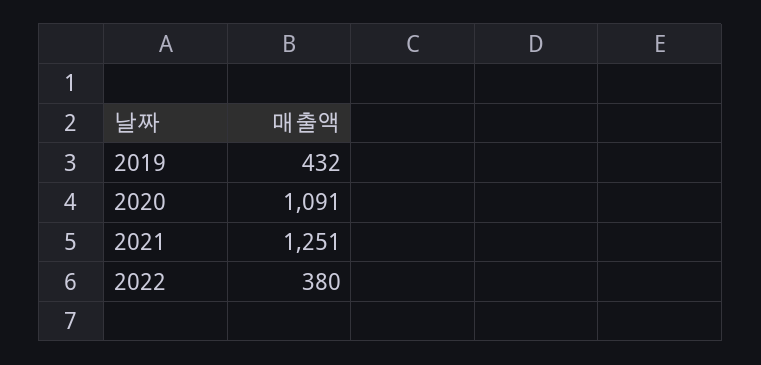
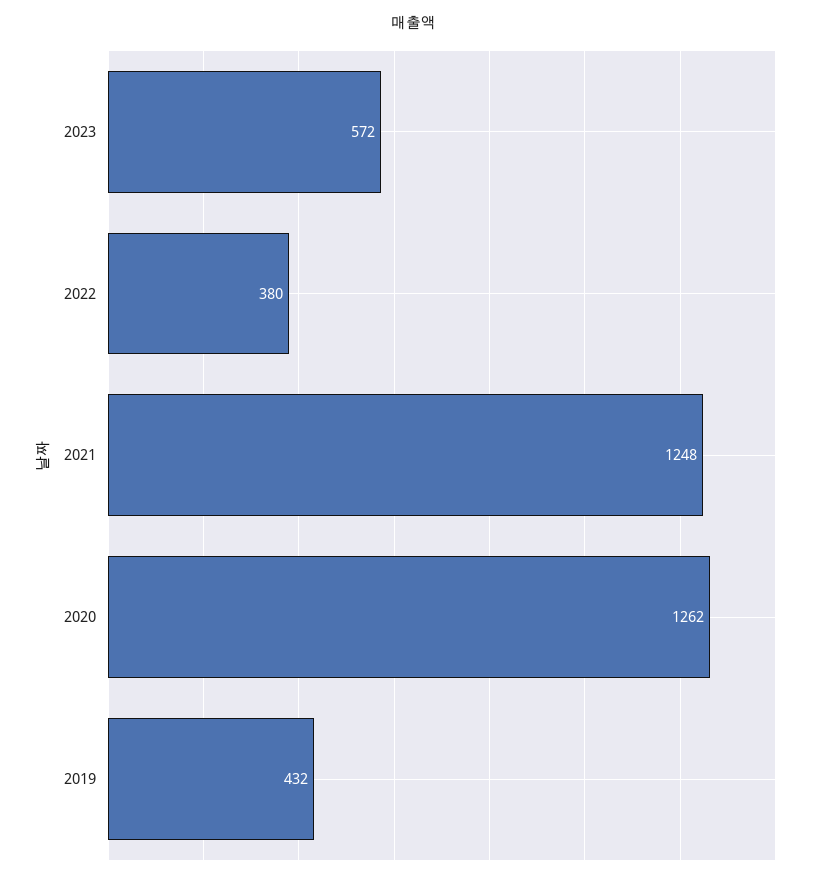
2020: 1091 -> 1262
2021: 1251 -> 1248
2023: none -> 572

